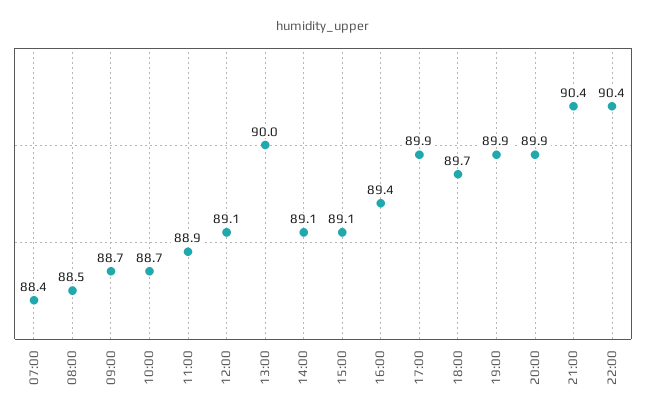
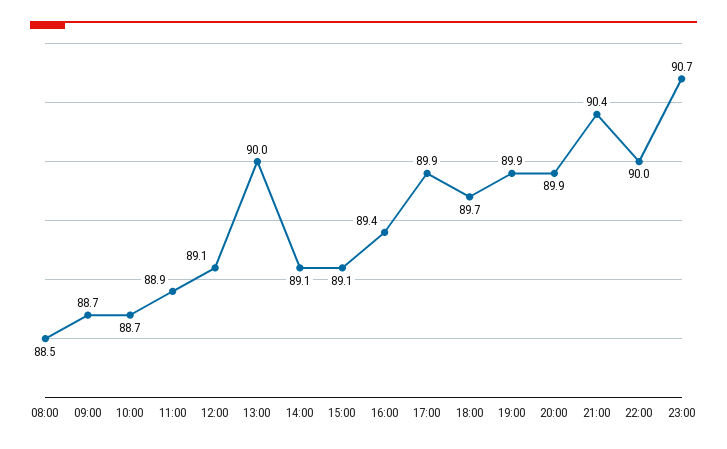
07:00: 88.4 -> none
22:00: 90.4 -> 90
23:00: none -> 90.7

